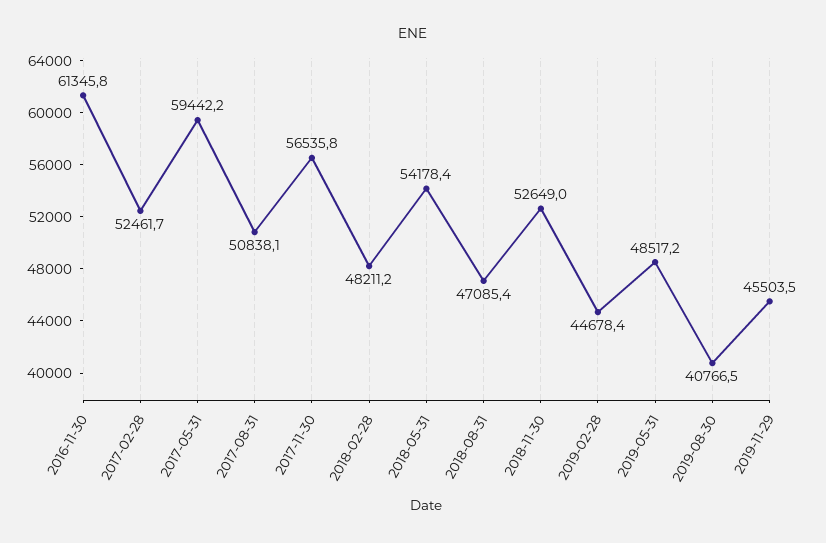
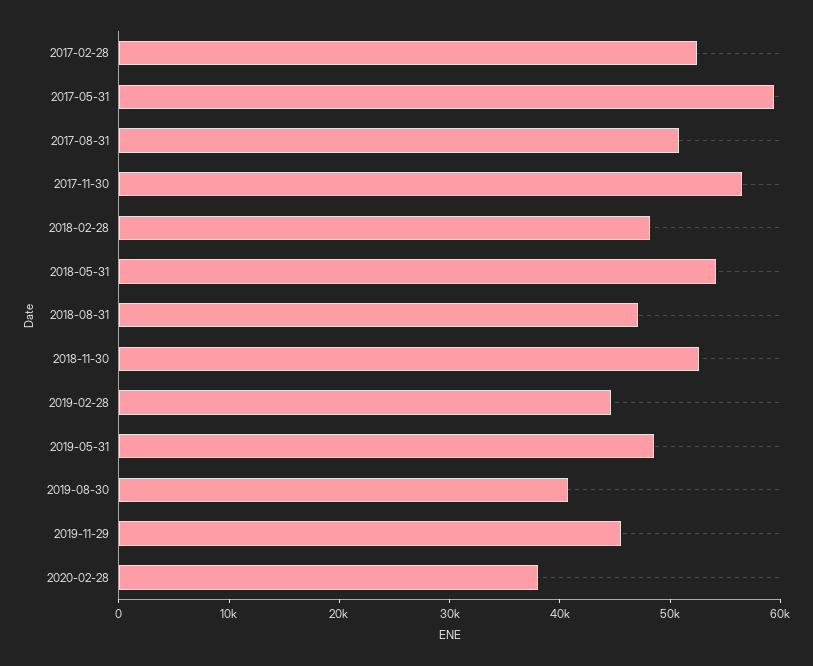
2016-11-30: 61345.8 -> none
2020-02-28: none -> 38000

